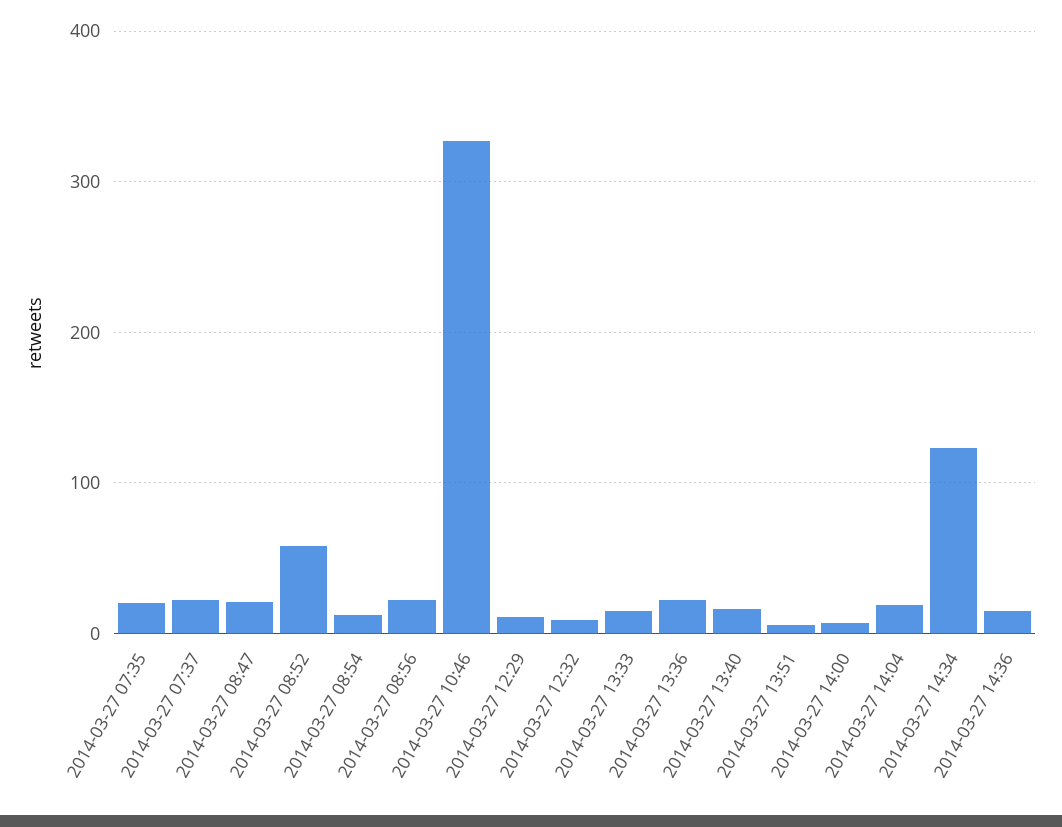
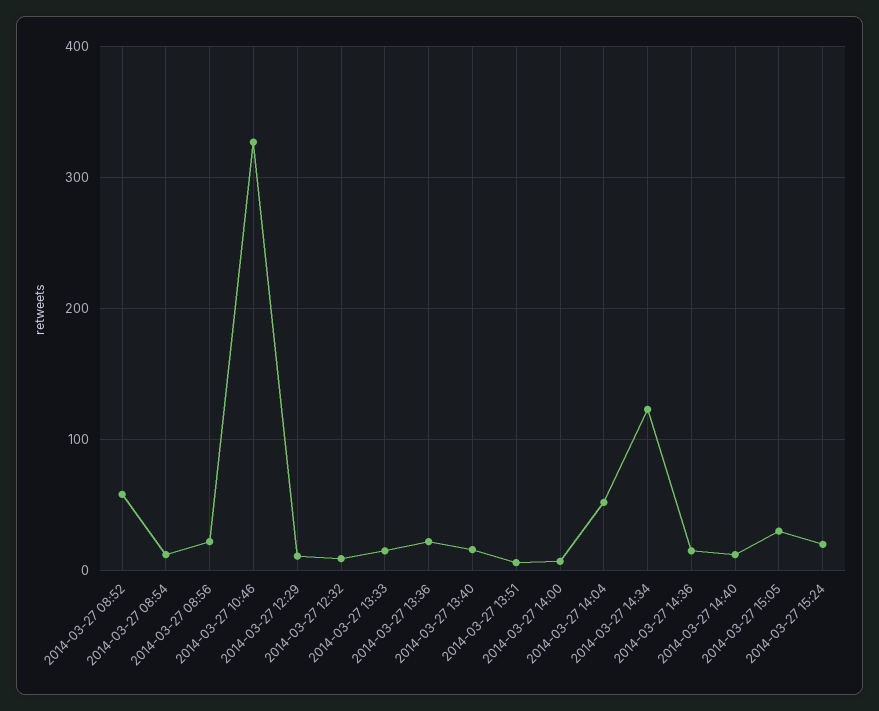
2014-03-27 07:35: 20 -> none
2014-03-27 07:37: 20 -> none
2014-03-27 08:47: 20 -> none
2014-03-27 14:04: 20 -> 50
2014-03-27 14:40: none -> 10
2014-03-27 15:05: none -> 30
2014-03-27 15:24: none -> 20

